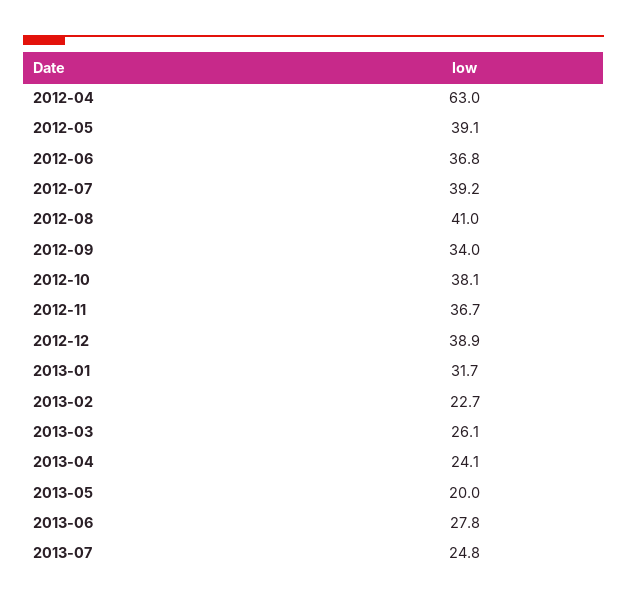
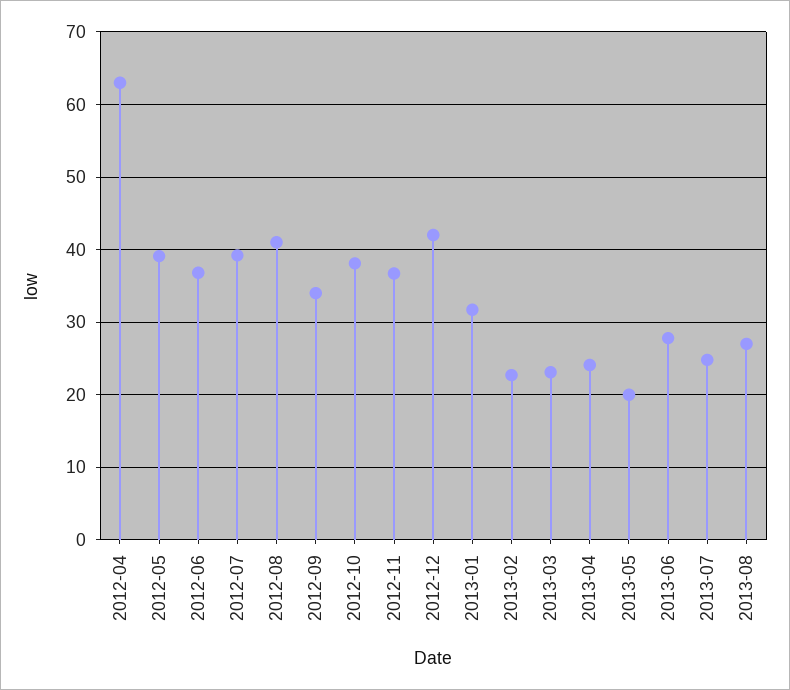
2012-12: 38.9 -> 42
2013-03: 26.1 -> 23
2013-08: none -> 27

